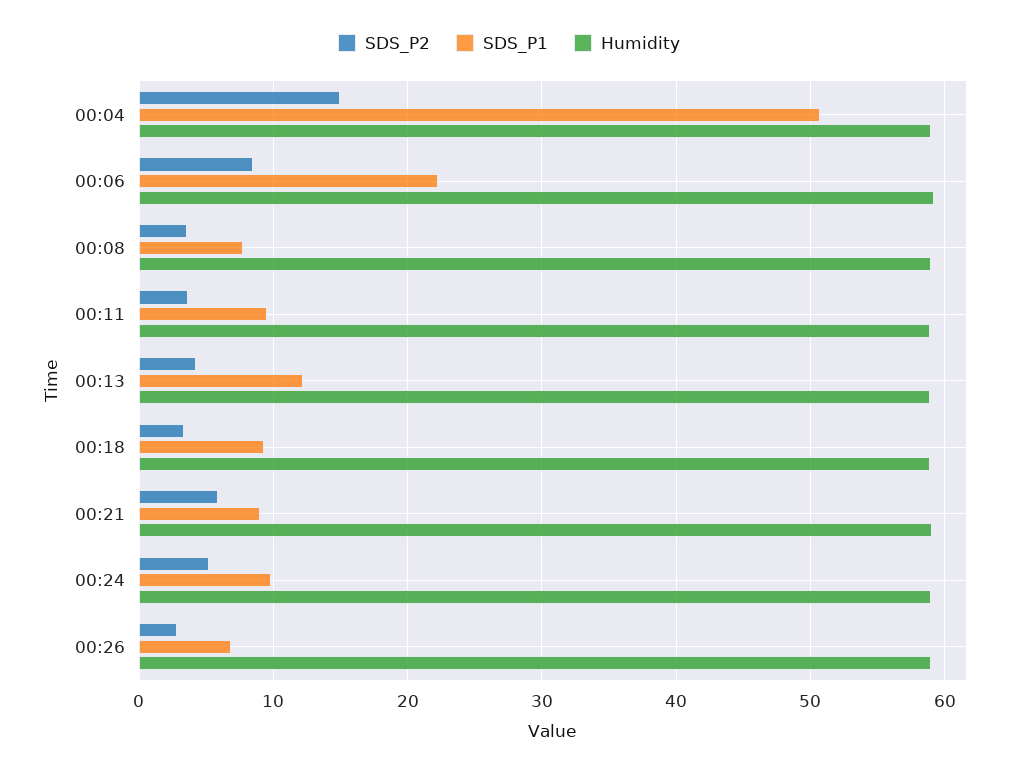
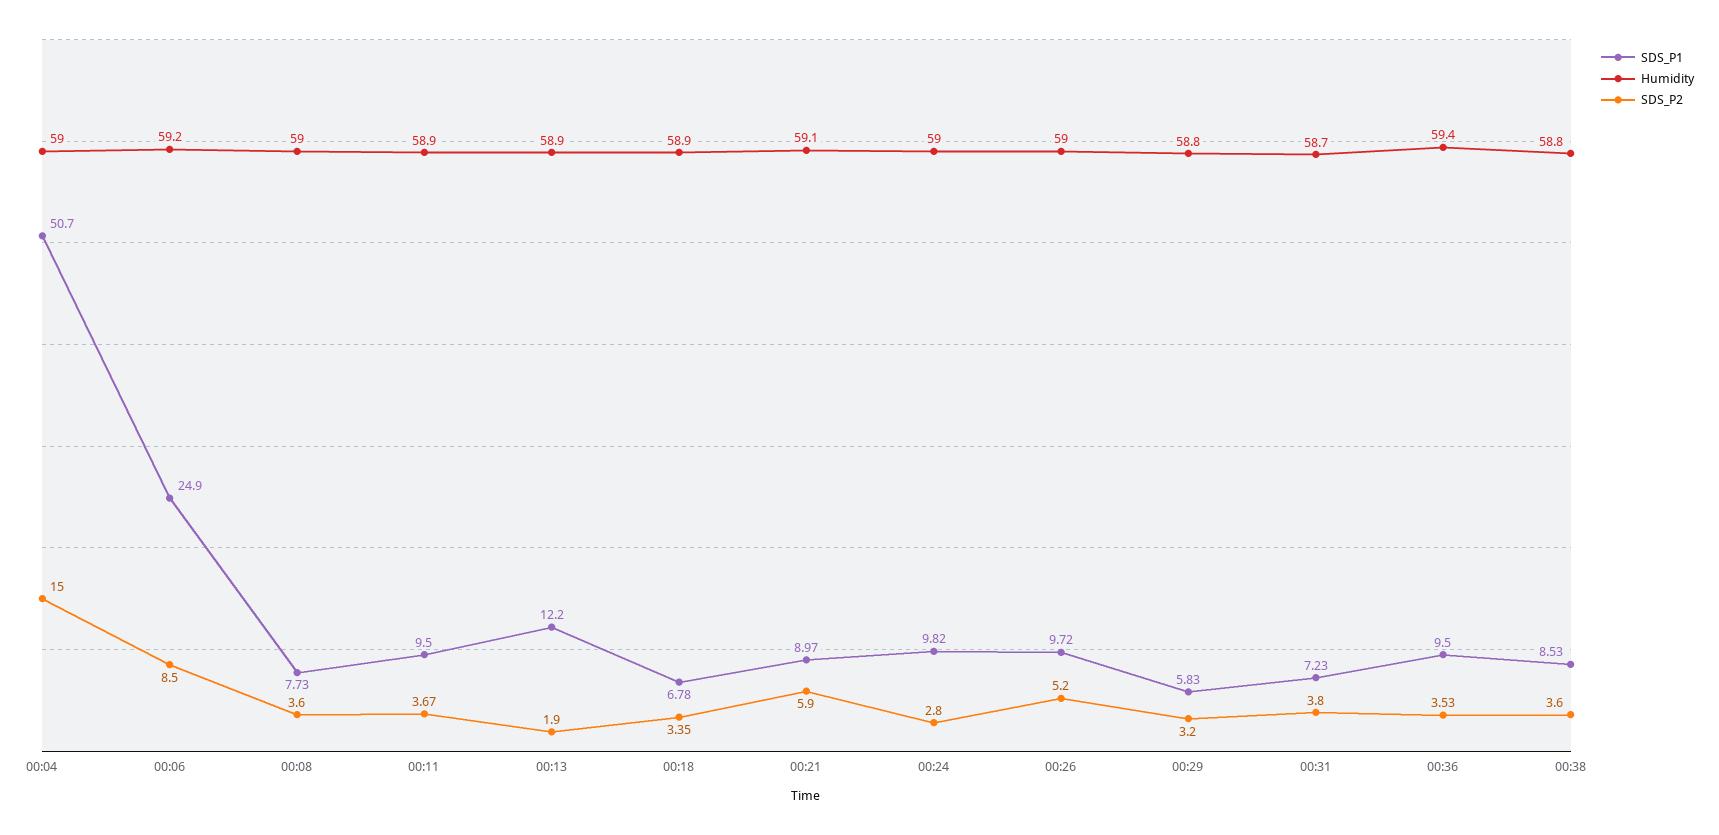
SDS_P1, 00:06: 22 -> 24.9
SDS_P2, 00:13: 4 -> 1.9
SDS_P1, 00:18: 9 -> 6.78
SDS_P2, 00:24: 5 -> 2.8
SDS_P2, 00:26: 3 -> 5.2
SDS_P1, 00:26: 7 -> 9.72
SDS_P1, 00:29: none -> 5.83
Humidity, 00:29: none -> 58.8
SDS_P2, 00:29: none -> 3.2
SDS_P1, 00:31: none -> 7.23
Humidity, 00:31: none -> 58.7
SDS_P2, 00:31: none -> 3.8
SDS_P1, 00:36: none -> 9.5
Humidity, 00:36: none -> 59.4
SDS_P2, 00:36: none -> 3.53
SDS_P1, 00:38: none -> 8.53
Humidity, 00:38: none -> 58.8
SDS_P2, 00:38: none -> 3.6

